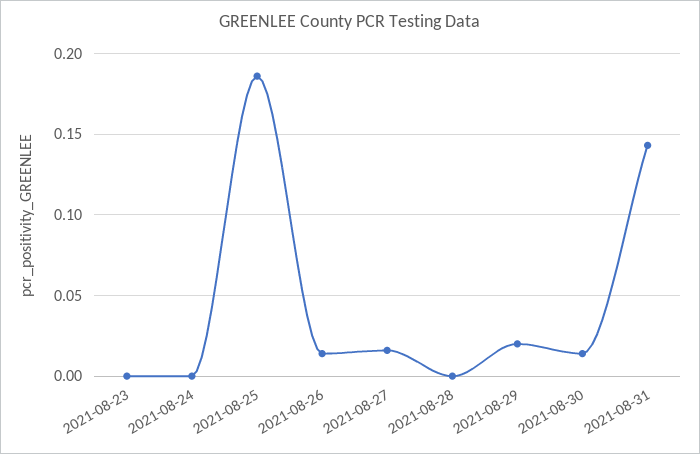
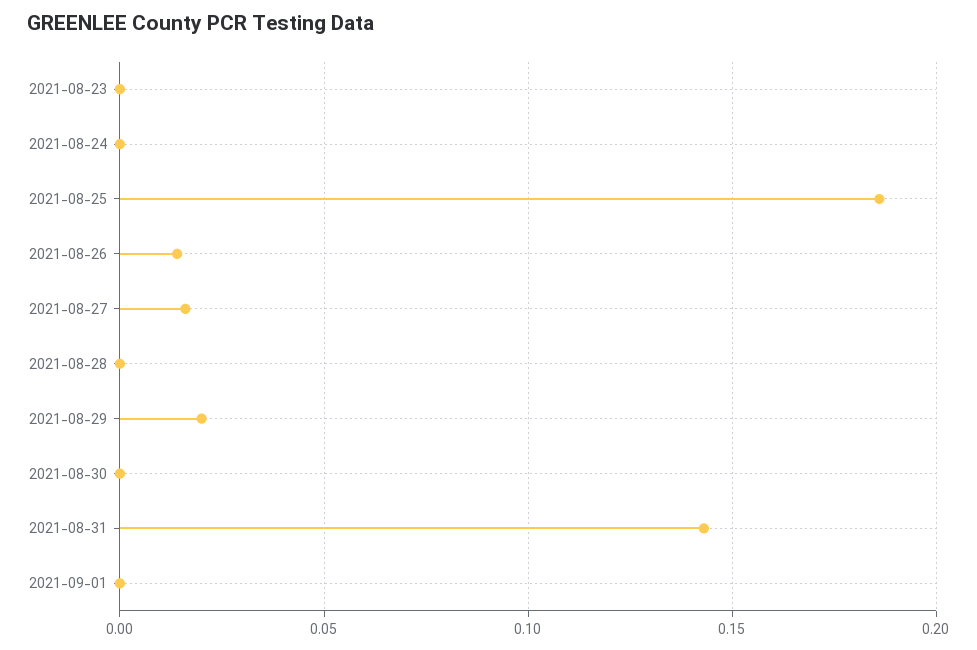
2021-08-30: 0.015 -> 0
2021-09-01: none -> 0

